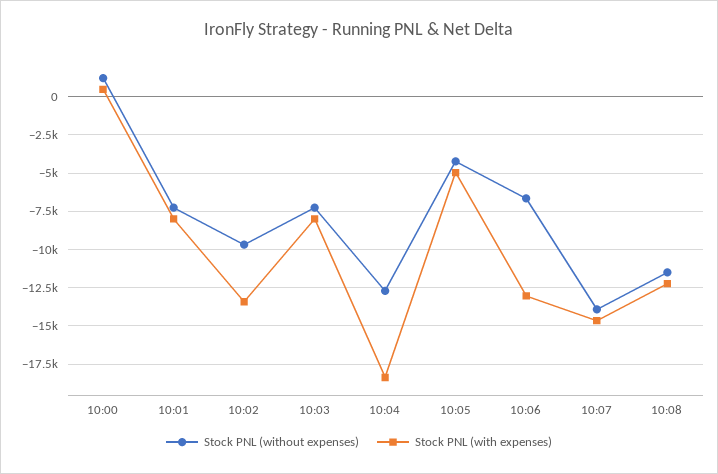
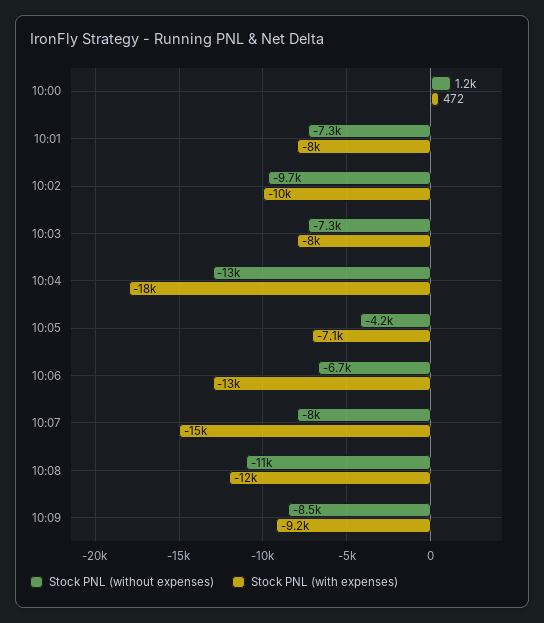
Stock PNL (with expenses), 10:02: -13500 -> -10000
Stock PNL (with expenses), 10:05: -5000 -> -7100
Stock PNL (without expenses), 10:07: -14000 -> -8000
Stock PNL (without expenses), 10:09: none -> -8500
Stock PNL (with expenses), 10:09: none -> -9200

